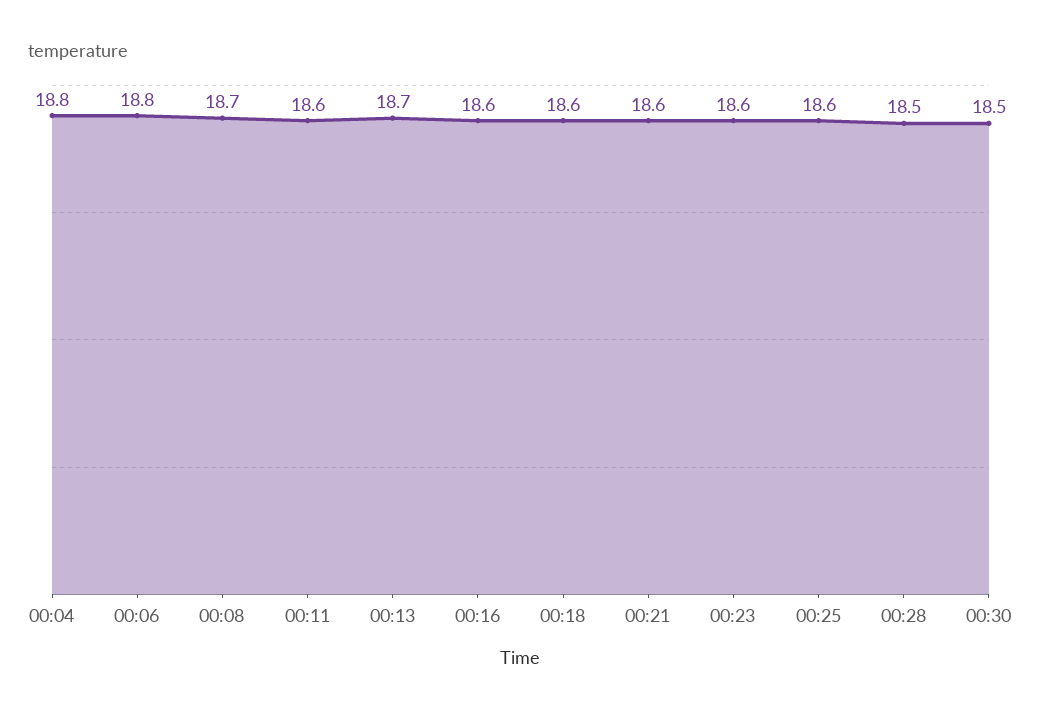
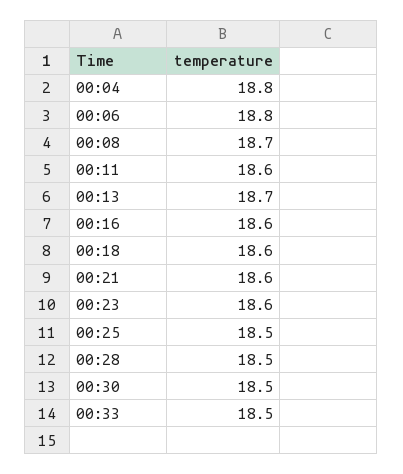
00:25: 18.6 -> 18.5
00:33: none -> 18.5

